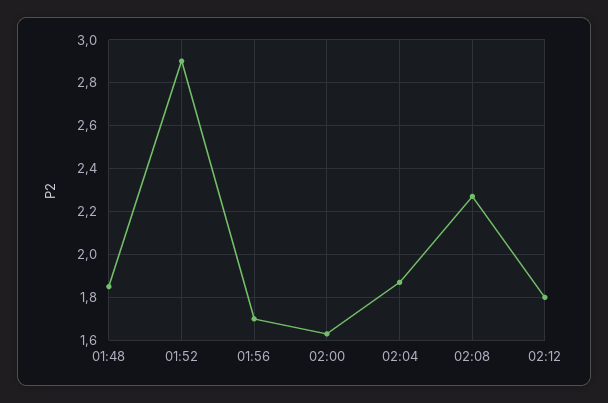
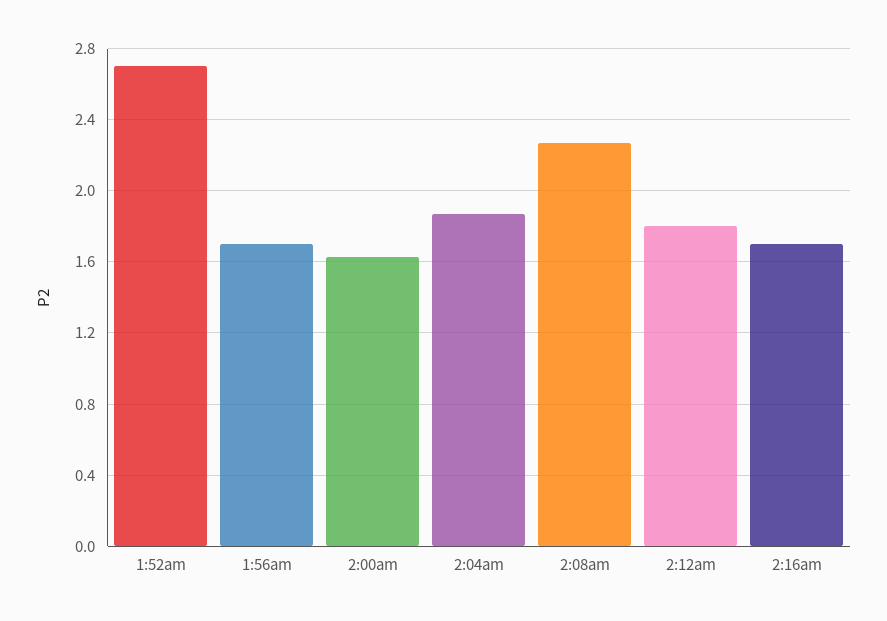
01:48: 1.85 -> none
01:52: 2.9 -> 2.7
2:16am: none -> 1.7

